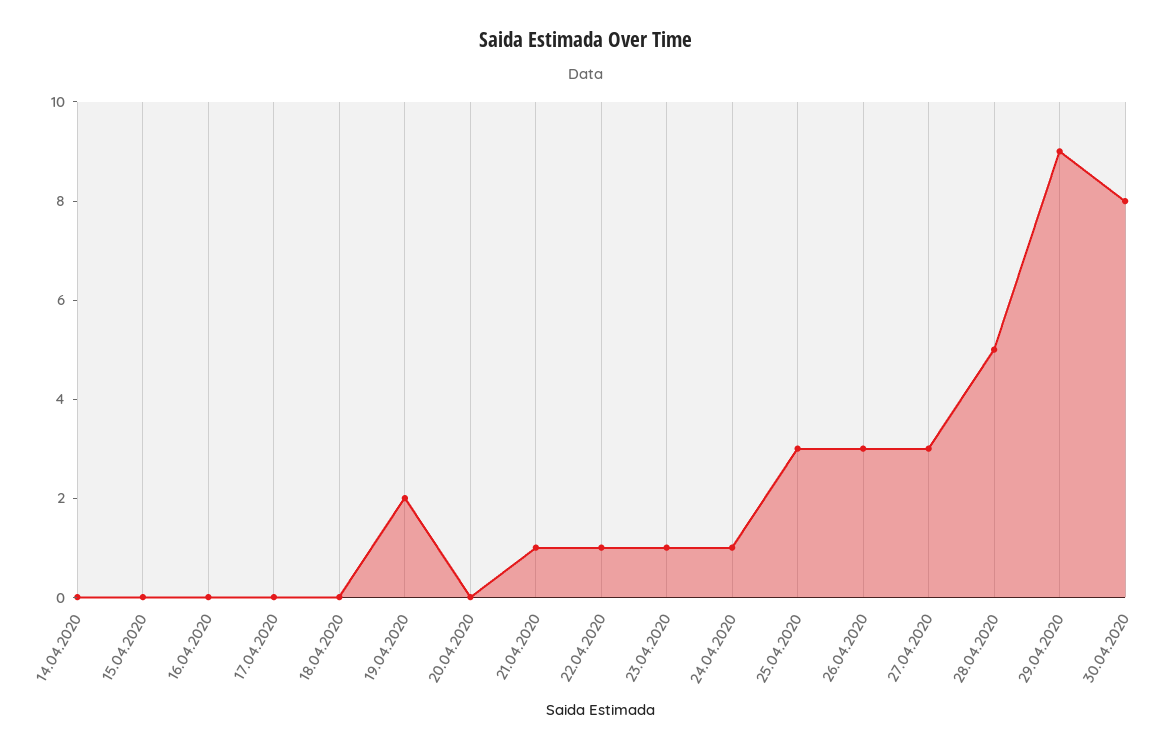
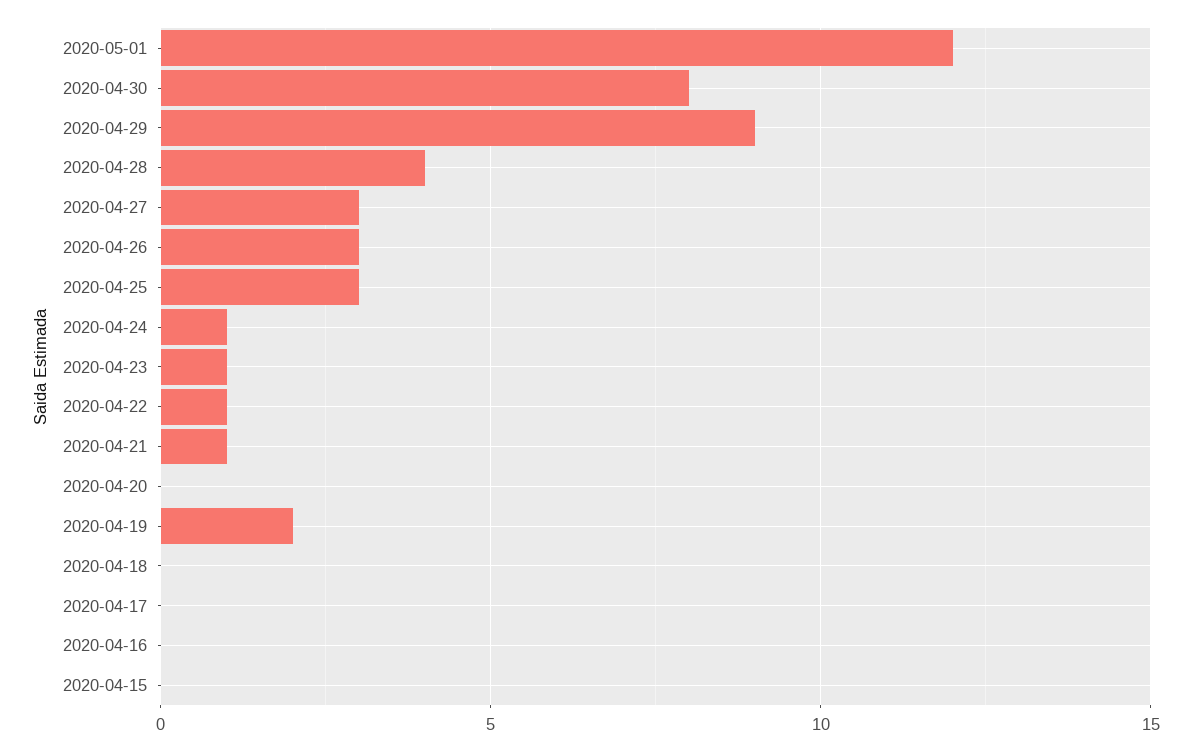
14.04.2020: 0 -> none
28.04.2020: 5 -> 4
2020-05-01: none -> 12

